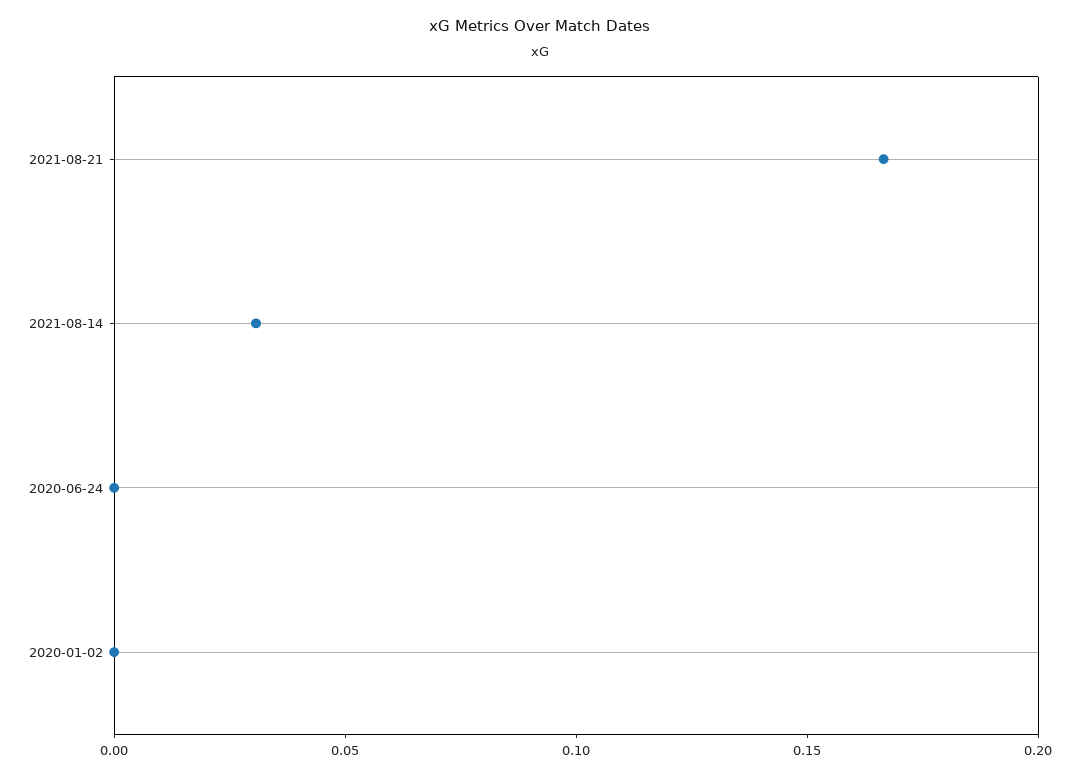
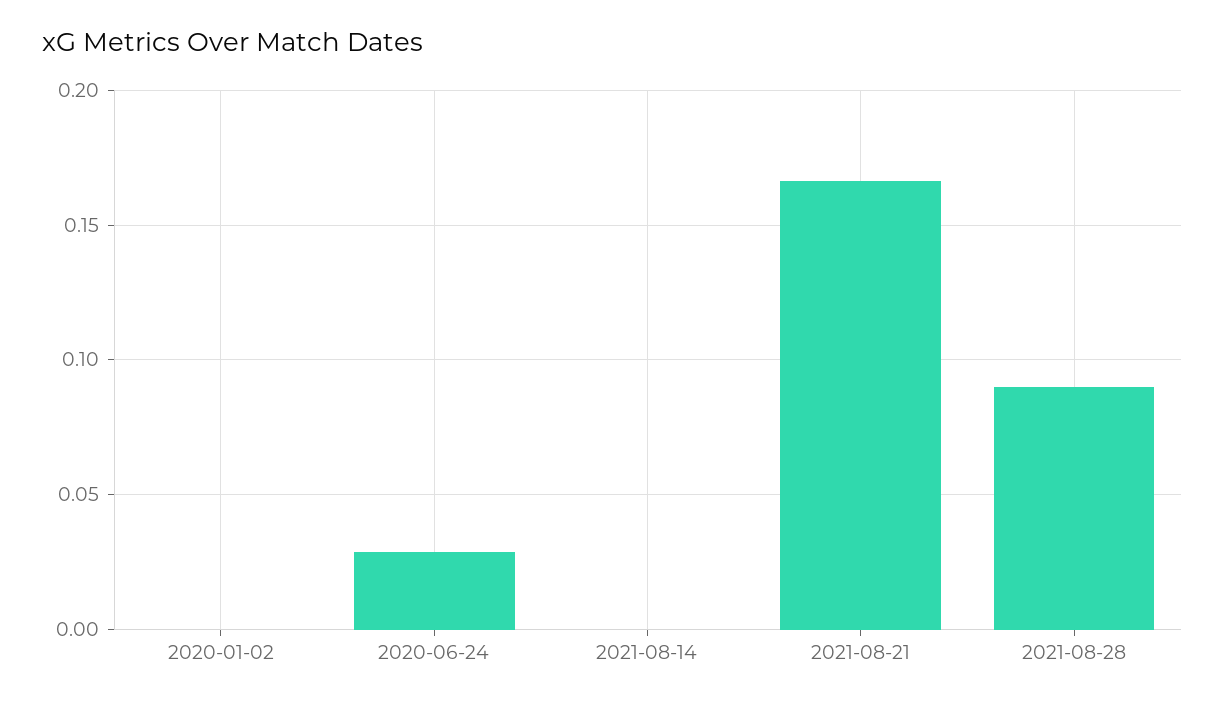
2021-08-14: 0.03 -> 0
2020-06-24: 0 -> 0.03
2021-08-28: none -> 0.09

